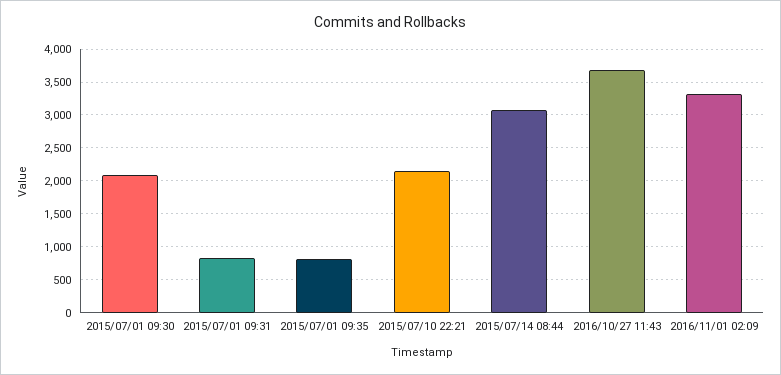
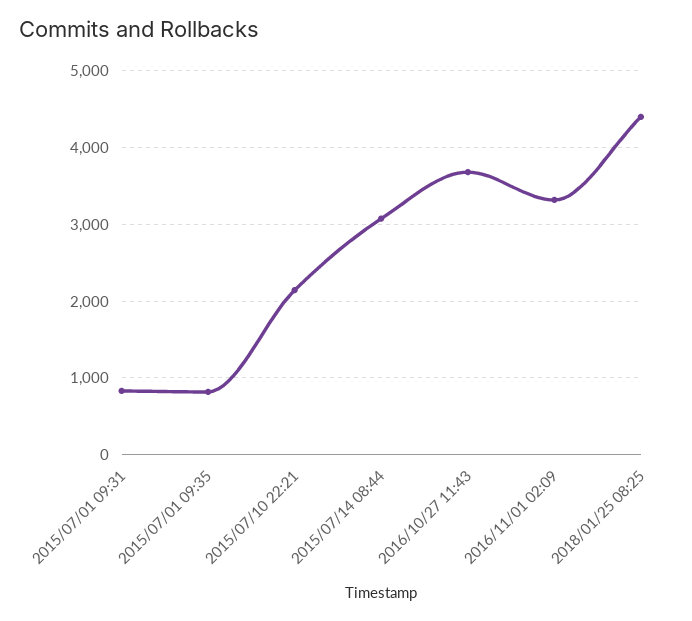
2015/07/01 09:30: 2100 -> none
2018/01/25 08:25: none -> 4400

